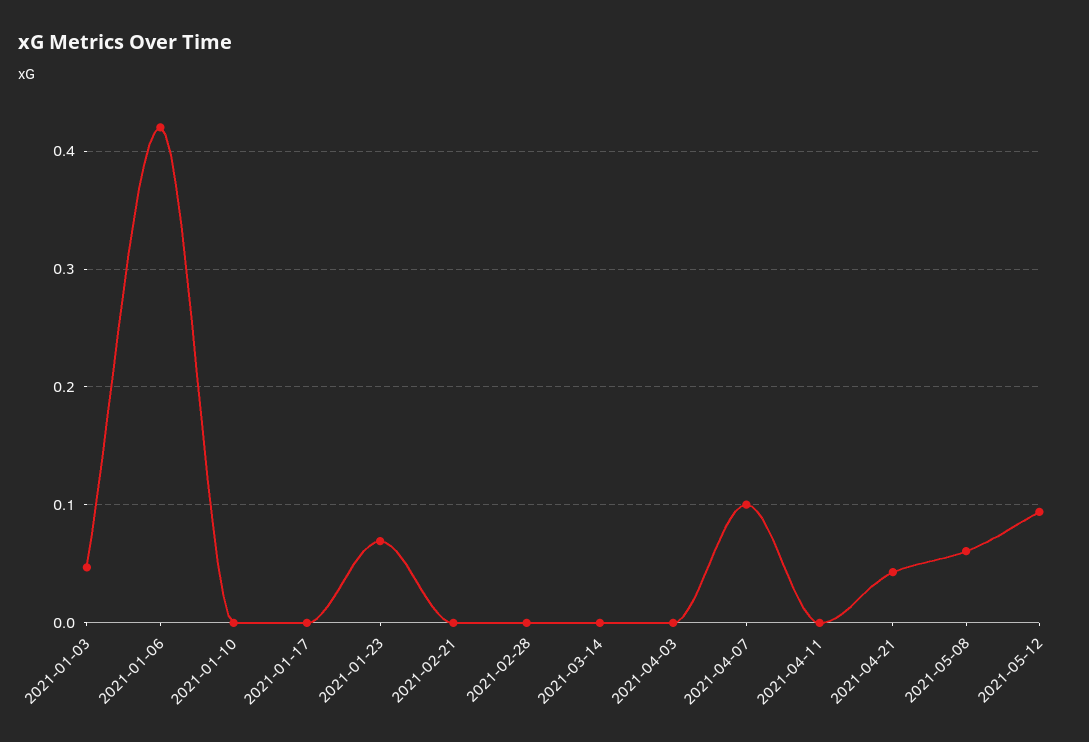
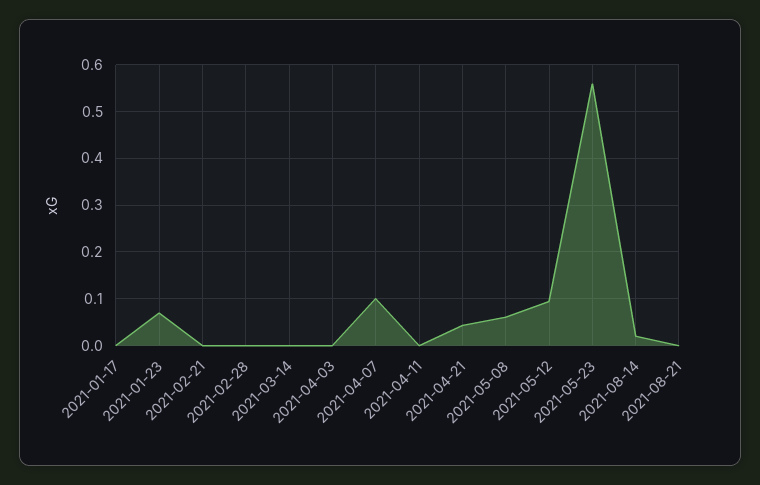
2021-01-03: 0.05 -> none
2021-01-06: 0.42 -> none
2021-01-10: 0 -> none
2021-05-23: none -> 0.56
2021-08-14: none -> 0.02
2021-08-21: none -> 0

